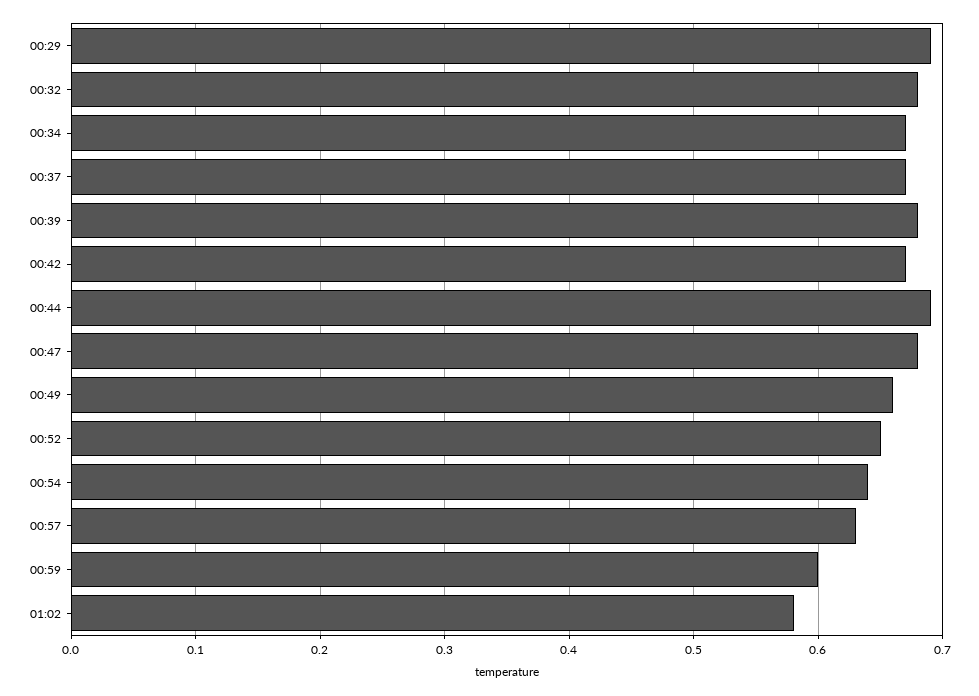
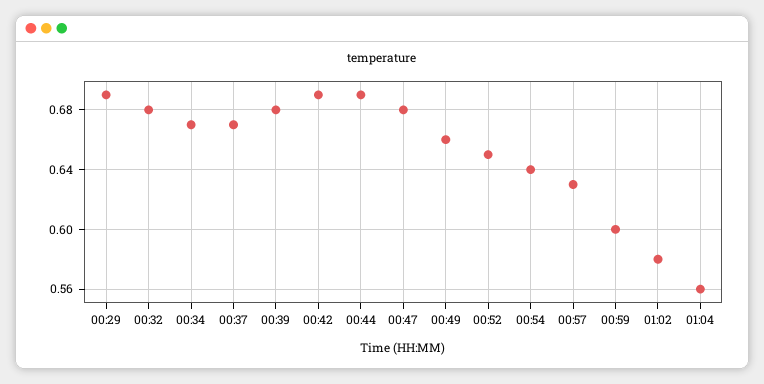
00:42: 0.67 -> 0.69
01:04: none -> 0.56

